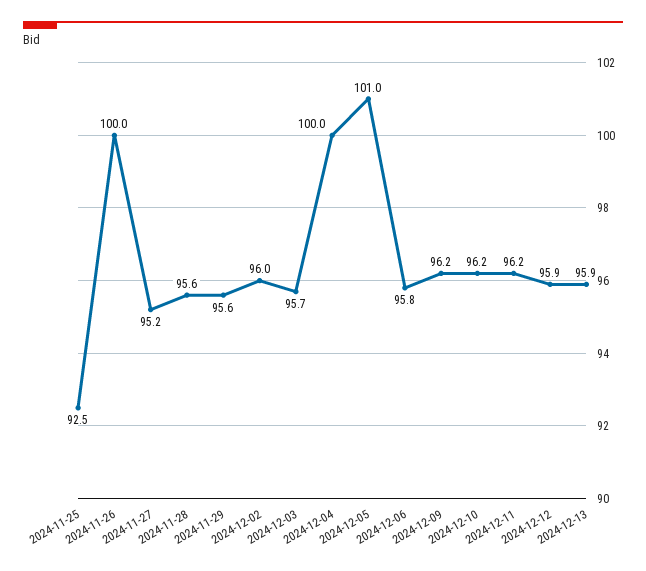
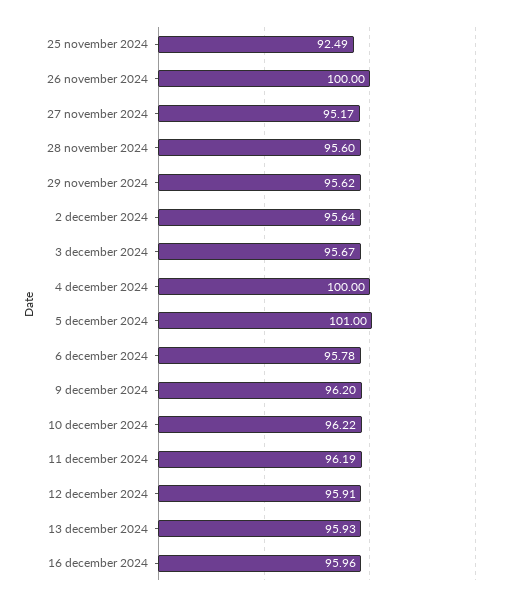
2024-12-02: 96 -> 95.64
16 december 2024: none -> 95.96

